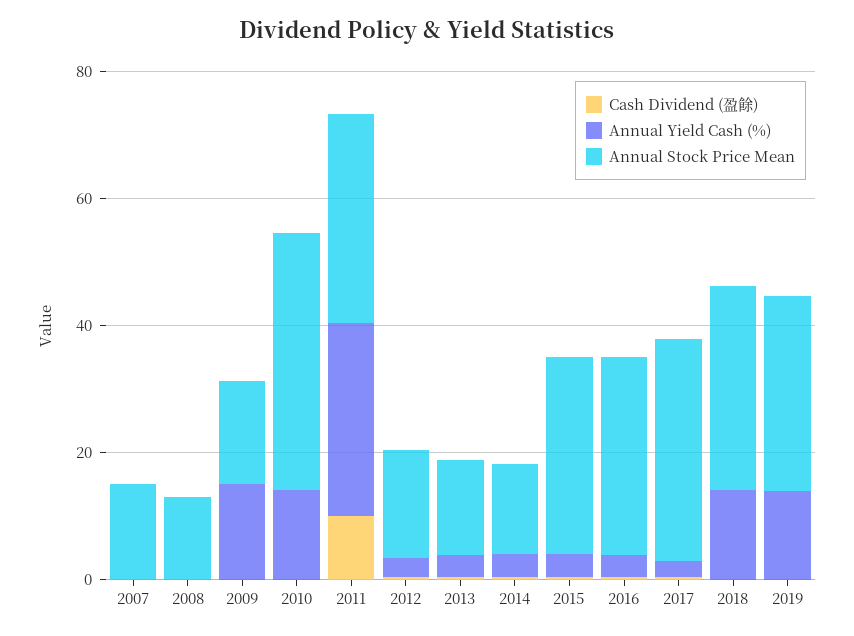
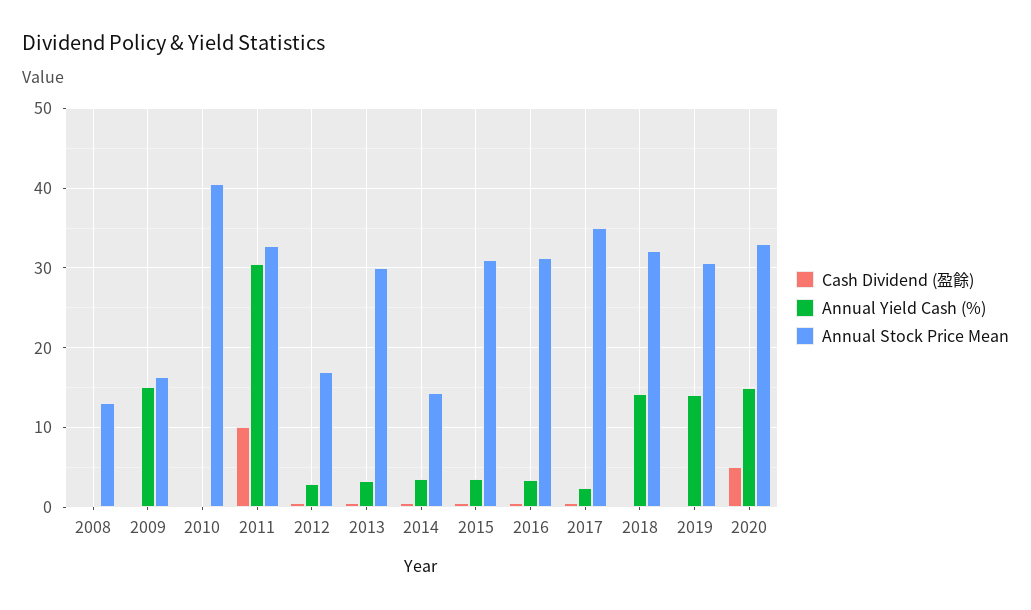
Cash Dividend (盈餘), 2007: 0 -> none
Annual Yield Cash (%), 2007: 0 -> none
Annual Stock Price Mean, 2007: 15 -> none
Annual Yield Cash (%), 2010: 15 -> 0
Annual Stock Price Mean, 2013: 15 -> 30
Cash Dividend (盈餘), 2020: none -> 5
Annual Yield Cash (%), 2020: none -> 15
Annual Stock Price Mean, 2020: none -> 33

